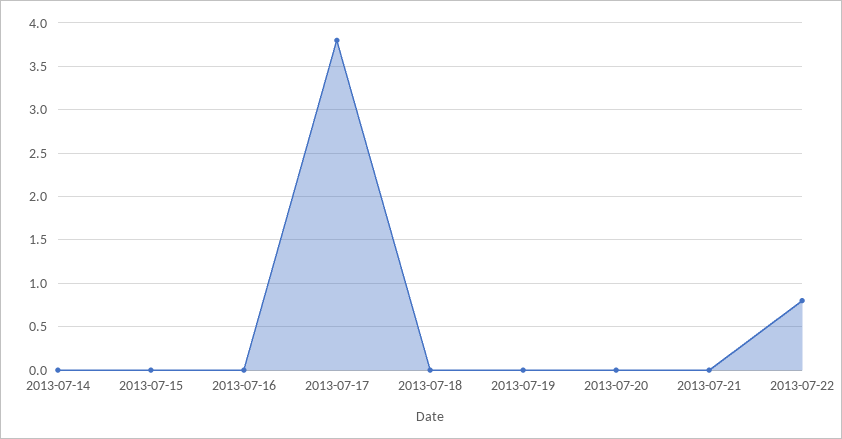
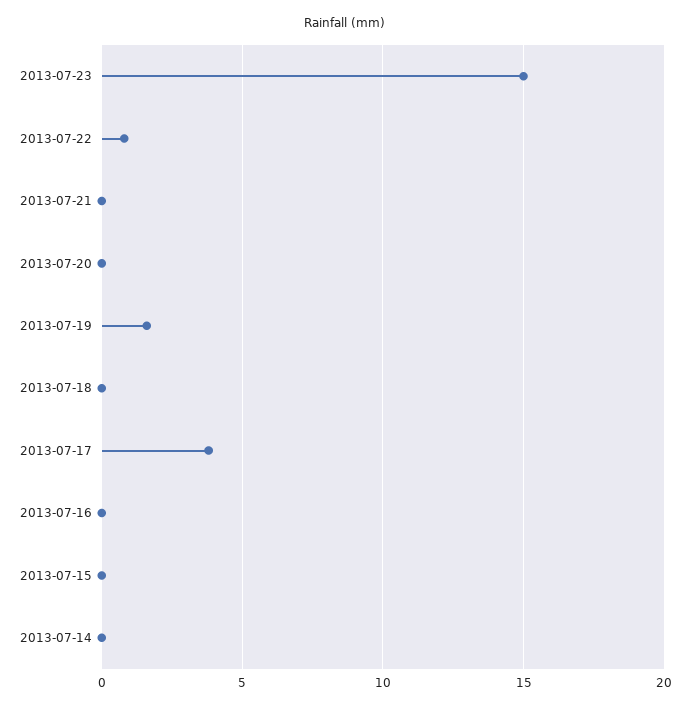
2013-07-19: 0 -> 1.5
2013-07-23: none -> 15

